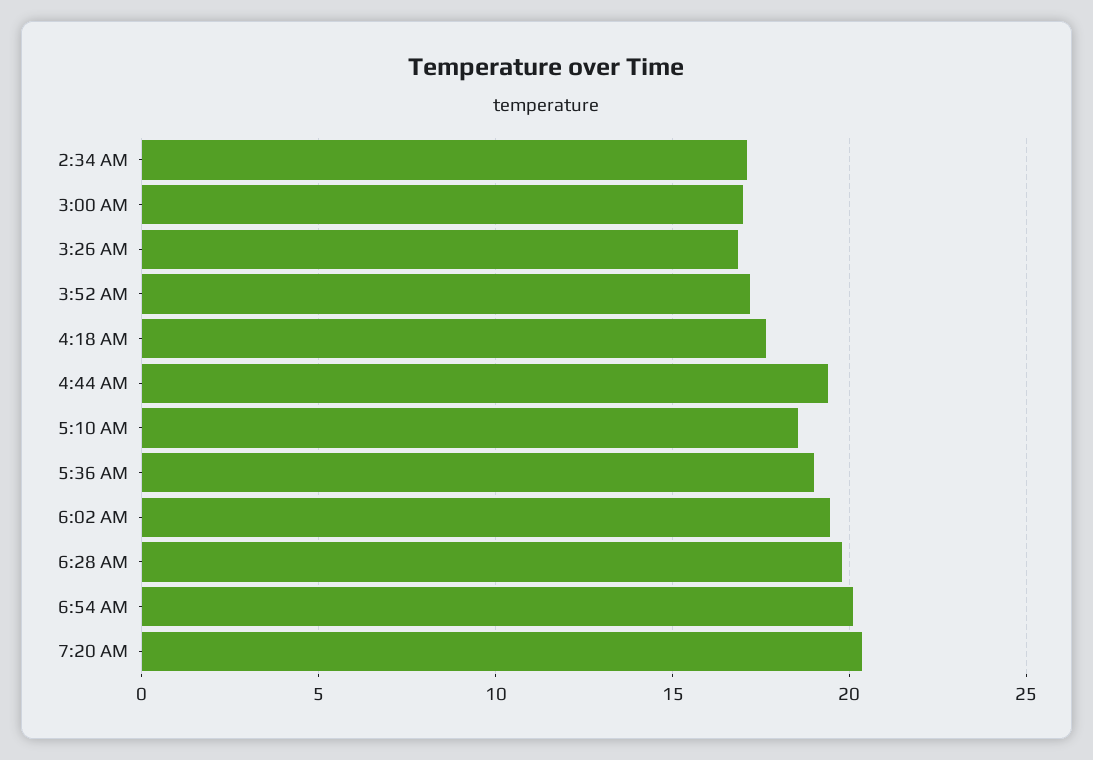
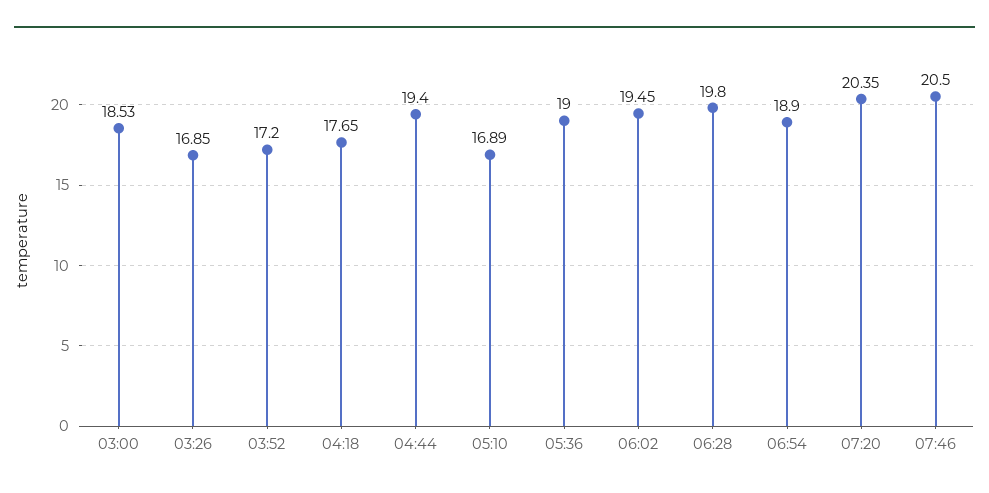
2:34 AM: 17 -> none
3:00 AM: 17 -> 18.53
5:10 AM: 18.5 -> 16.89
6:54 AM: 20 -> 18.9
07:46: none -> 20.5

